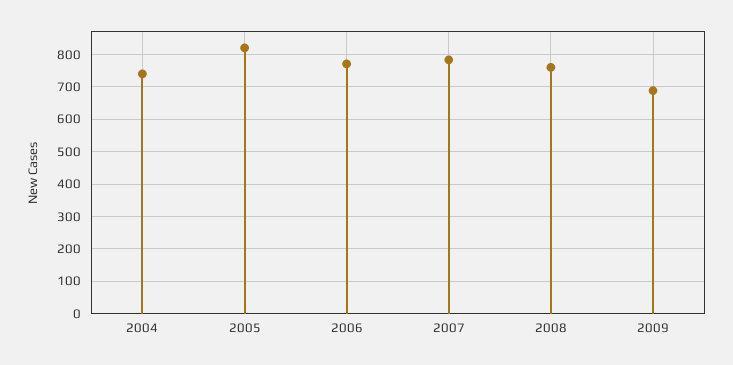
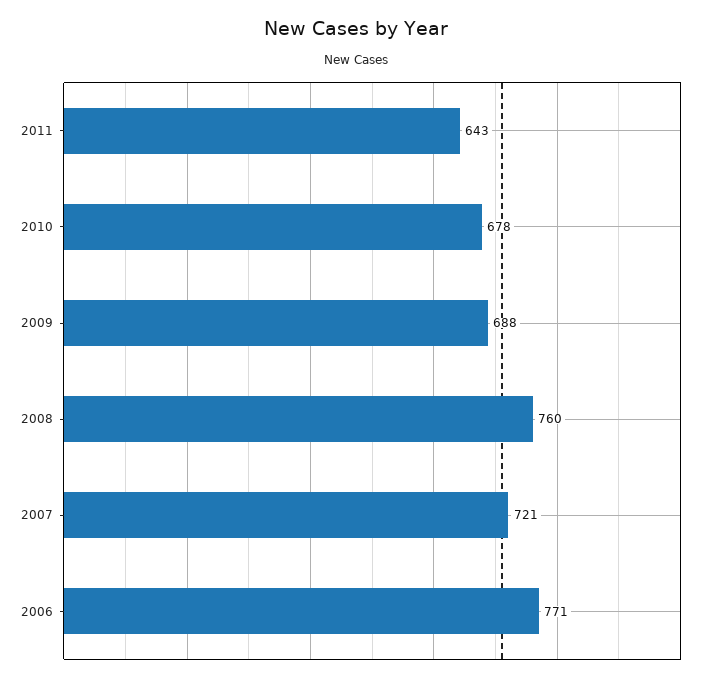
2004: 740 -> none
2005: 820 -> none
2007: 780 -> 721
2011: none -> 643
2010: none -> 678

